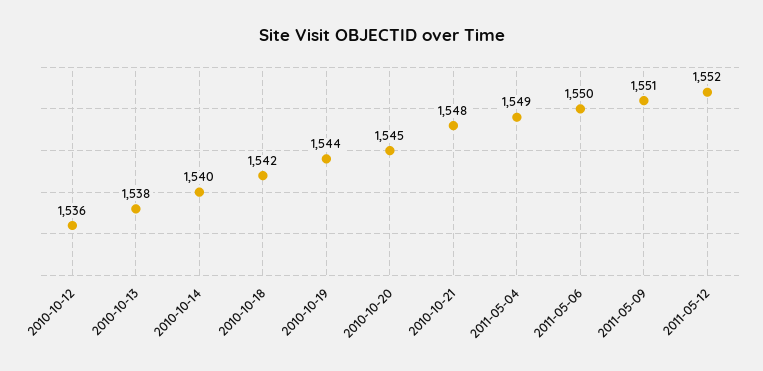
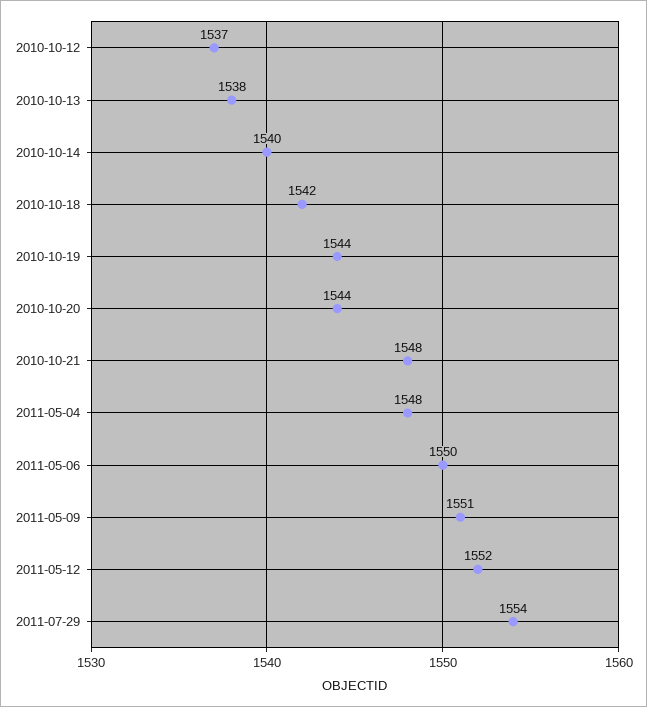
2010-10-12: 1536 -> 1537
2010-10-20: 1545 -> 1544
2011-05-04: 1549 -> 1548
2011-07-29: none -> 1554

